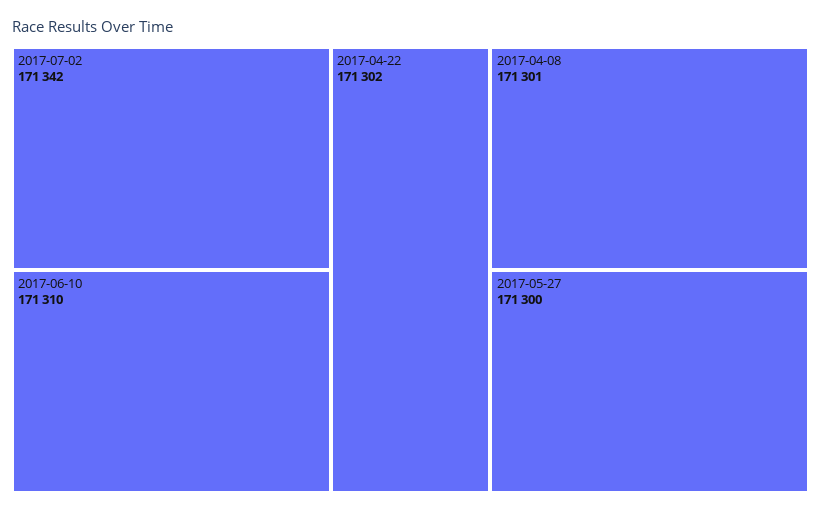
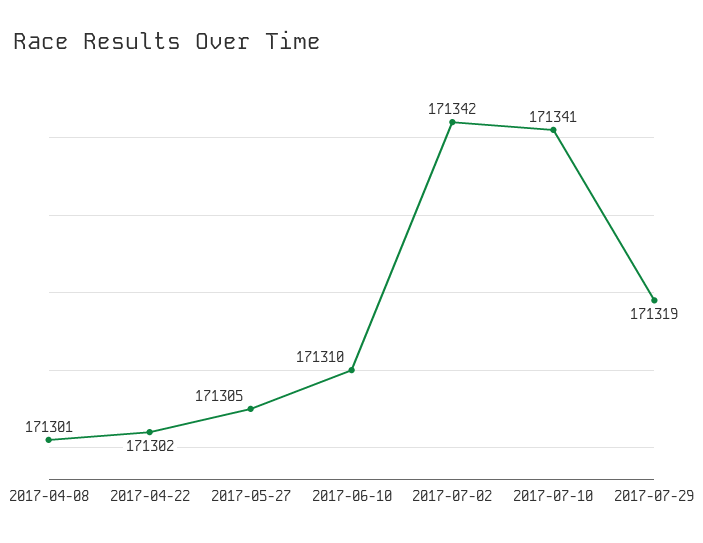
2017-05-27: 171300 -> 171305
2017-07-10: none -> 171341
2017-07-29: none -> 171319

